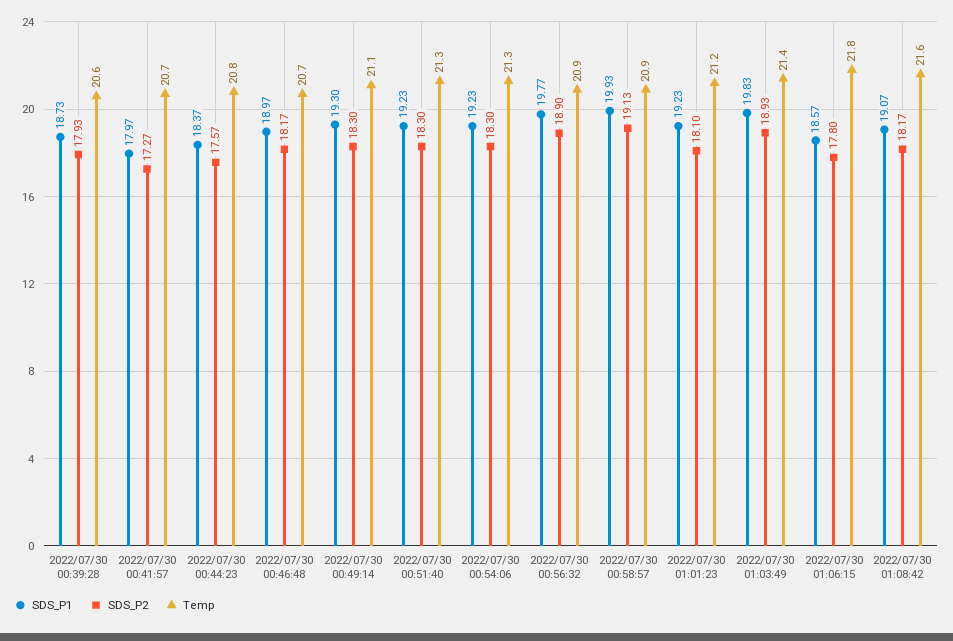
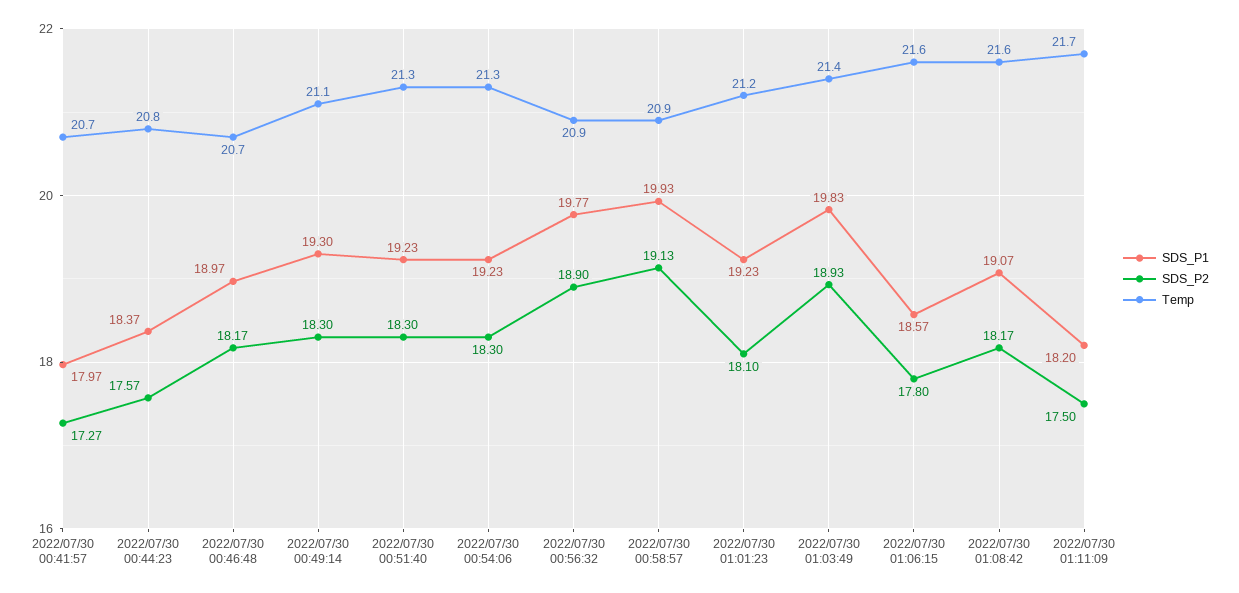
SDS_P1, 2022/07/30 00:39:28: 18.73 -> none
SDS_P2, 2022/07/30 00:39:28: 17.93 -> none
Temp, 2022/07/30 00:39:28: 20.6 -> none
Temp, 2022/07/30 01:06:15: 21.8 -> 21.6
SDS_P1, 2022/07/30 01:11:09: none -> 18.2
SDS_P2, 2022/07/30 01:11:09: none -> 17.5
Temp, 2022/07/30 01:11:09: none -> 21.7

